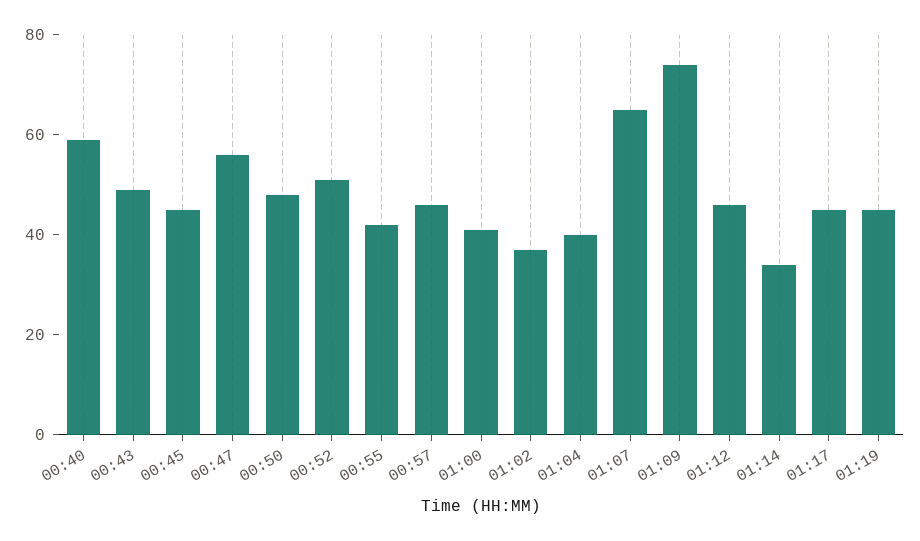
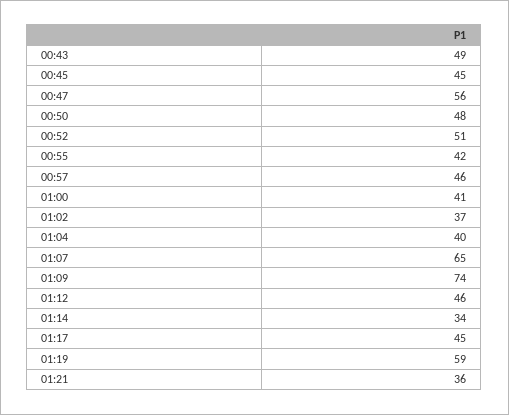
00:40: 60 -> none
01:19: 45 -> 59
01:21: none -> 36

